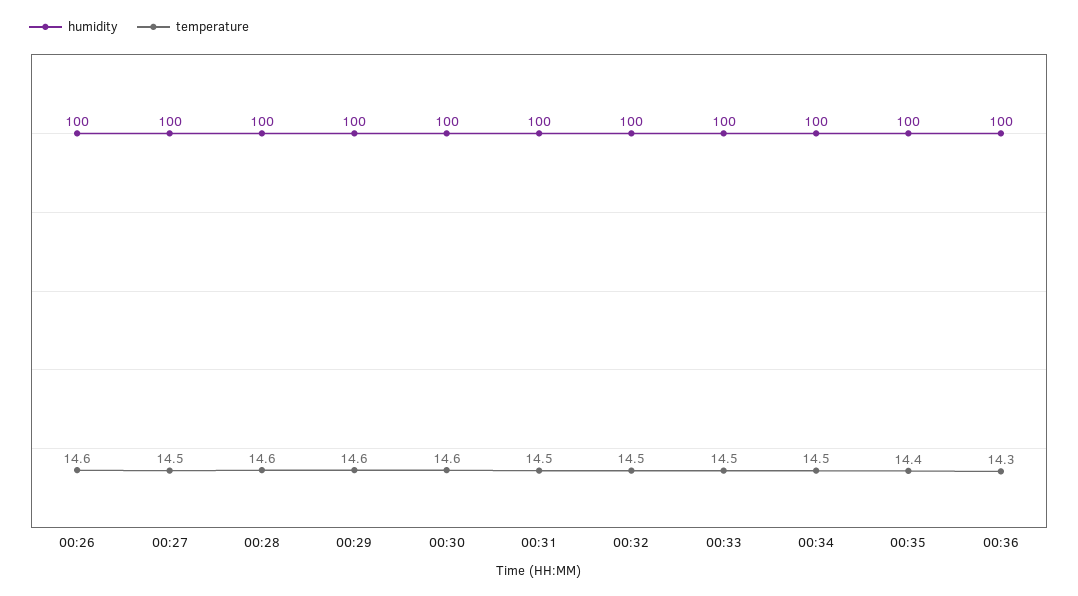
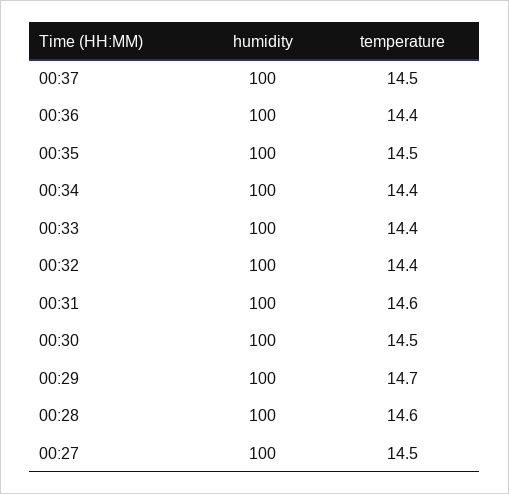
humidity, 00:26: 100 -> none
temperature, 00:26: 14.6 -> none
temperature, 00:29: 14.6 -> 14.7
temperature, 00:30: 14.6 -> 14.5
temperature, 00:31: 14.5 -> 14.6
temperature, 00:32: 14.5 -> 14.4
temperature, 00:33: 14.5 -> 14.4
temperature, 00:34: 14.5 -> 14.4
temperature, 00:35: 14.4 -> 14.5
temperature, 00:36: 14.3 -> 14.4
humidity, 00:37: none -> 100
temperature, 00:37: none -> 14.5

